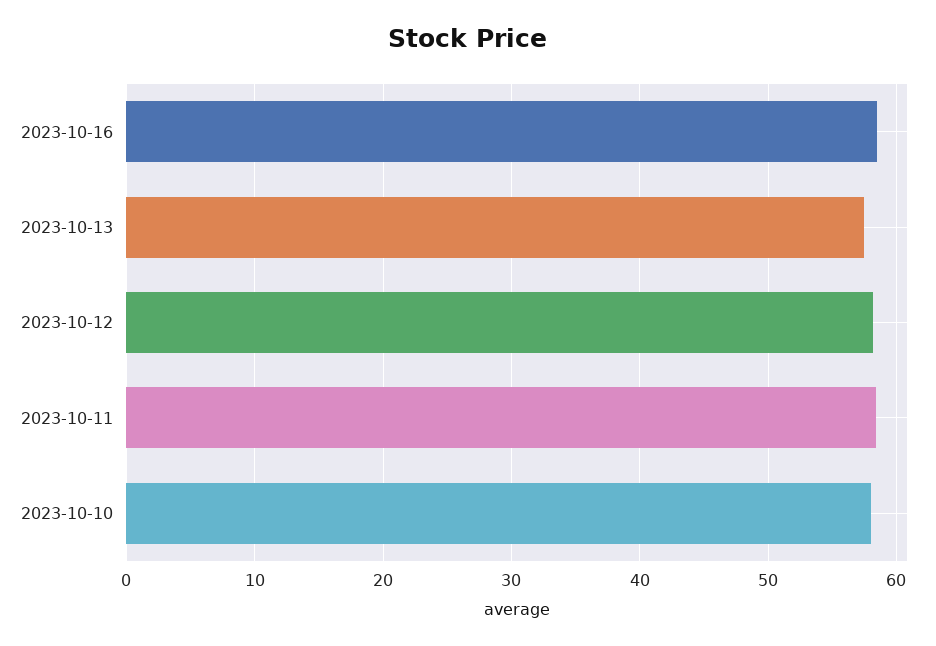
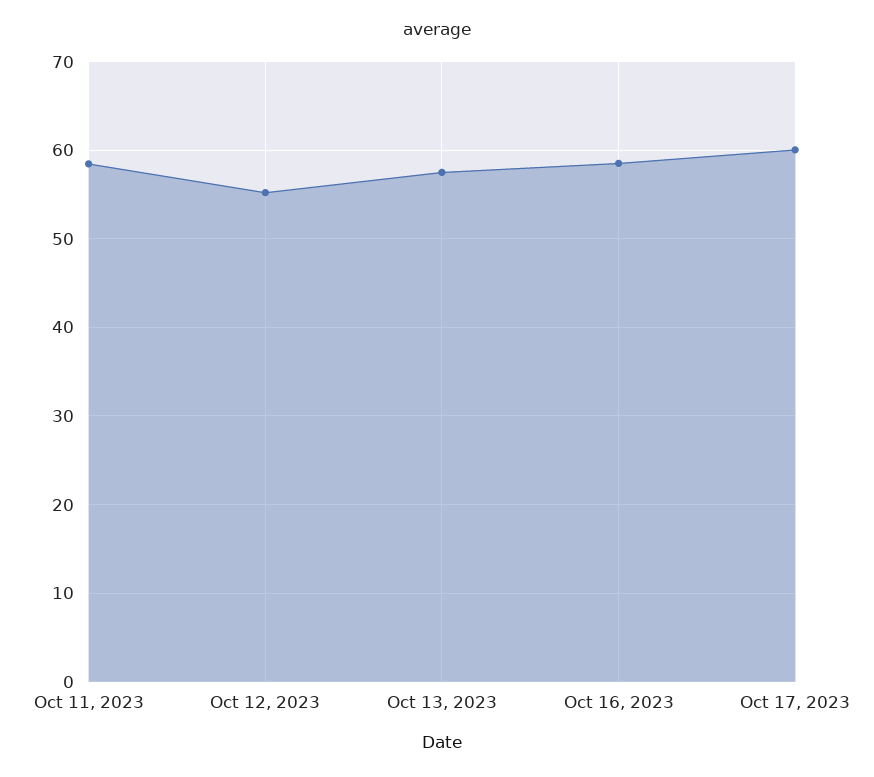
2023-10-12: 58 -> 55
2023-10-10: 58 -> none
Oct 17, 2023: none -> 60

